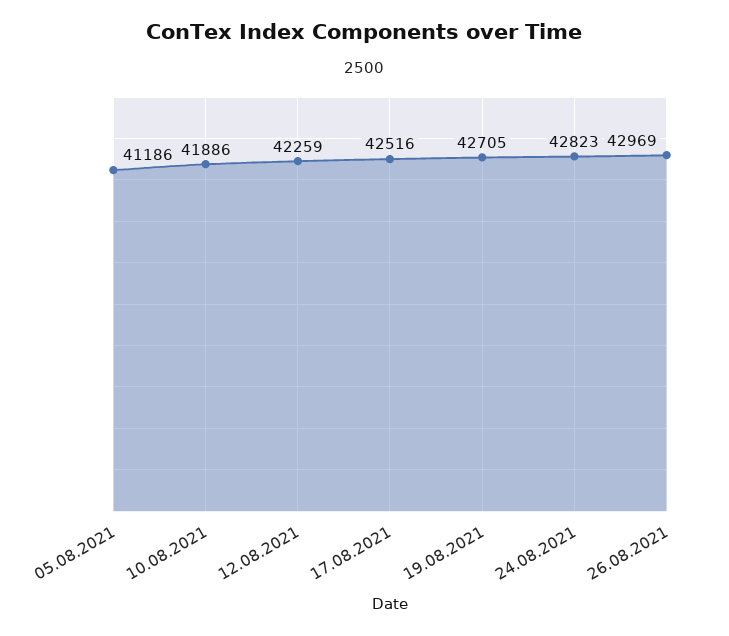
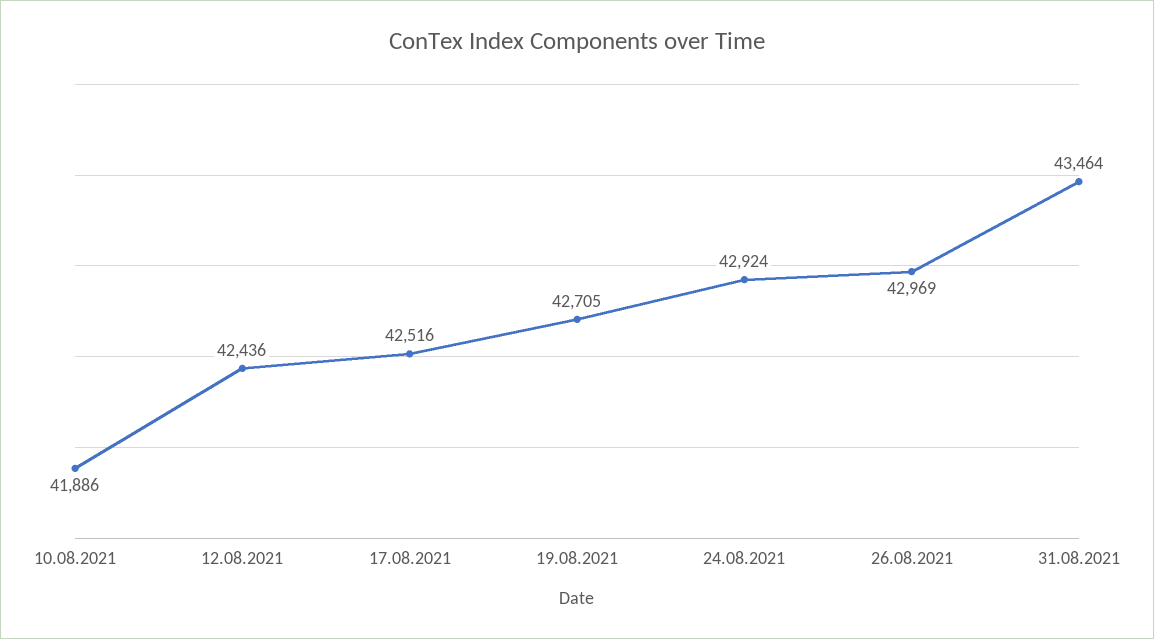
05.08.2021: 41186 -> none
12.08.2021: 42259 -> 42436
24.08.2021: 42823 -> 42924
31.08.2021: none -> 43464

